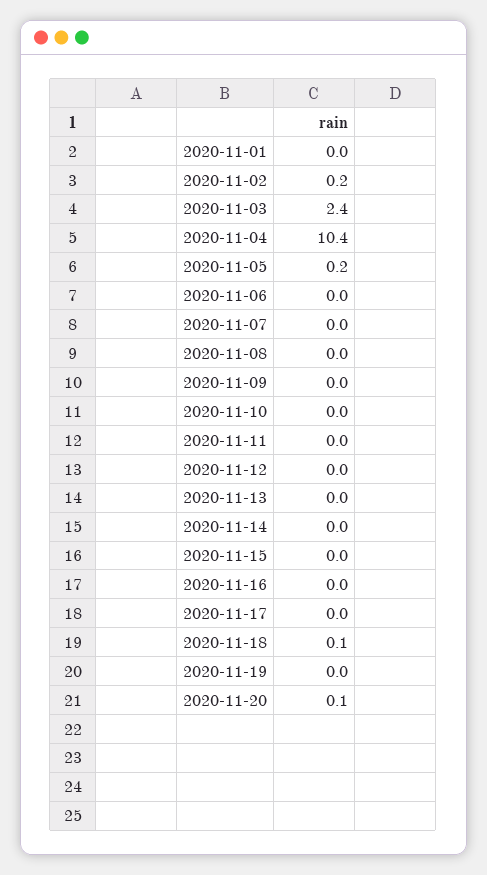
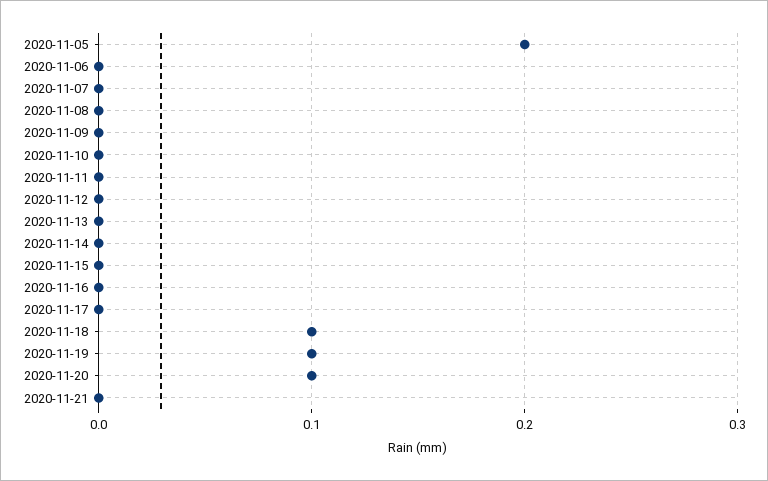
2020-11-01: 0 -> none
2020-11-02: 0.2 -> none
2020-11-03: 2.4 -> none
2020-11-04: 10.4 -> none
2020-11-19: 0 -> 0.1
2020-11-21: none -> 0

